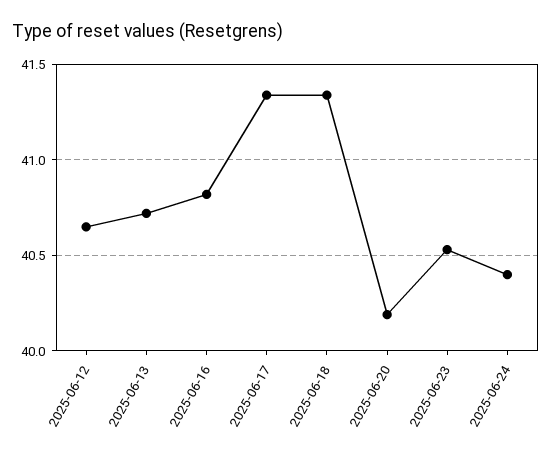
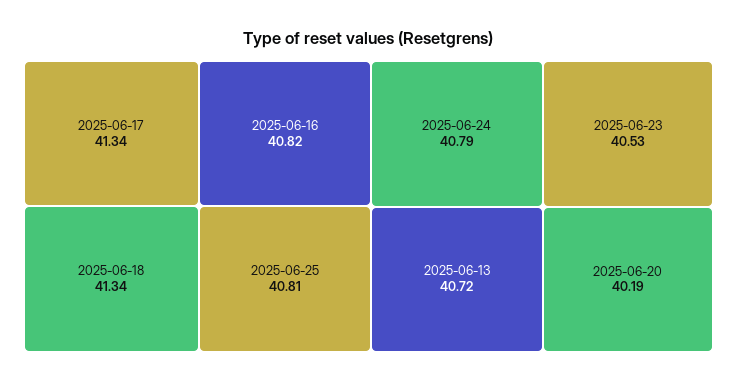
2025-06-12: 40.65 -> none
2025-06-24: 40.4 -> 40.79
2025-06-25: none -> 40.81

